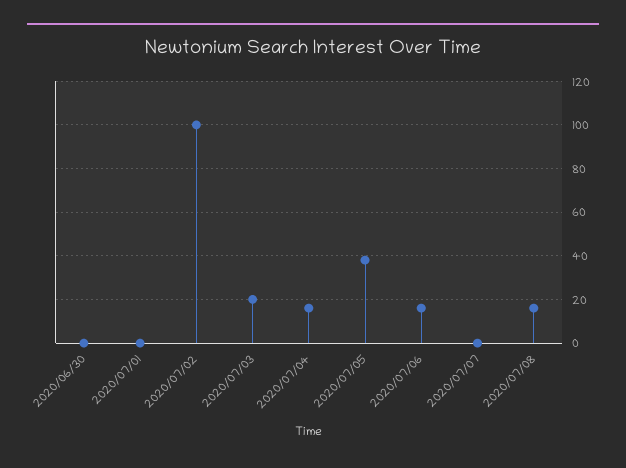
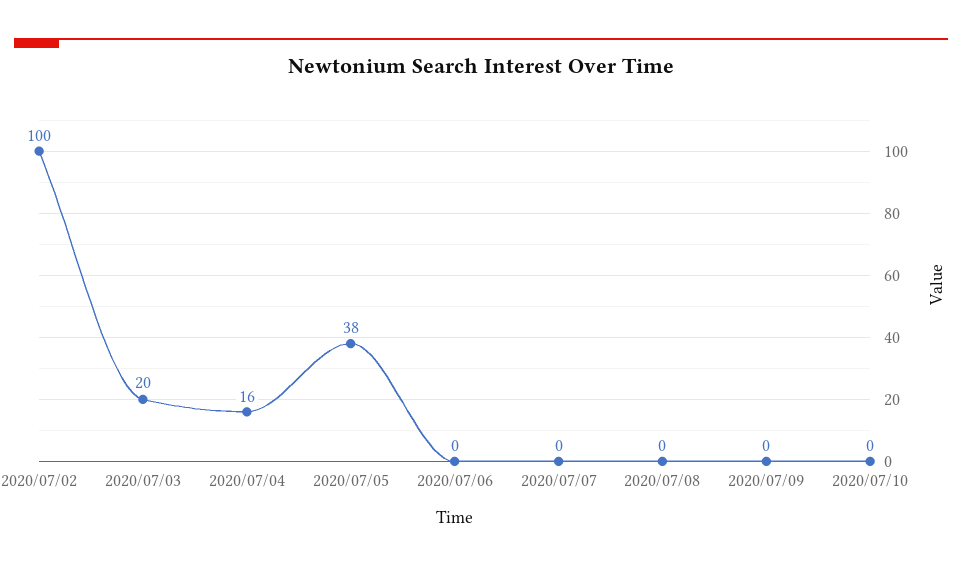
2020/06/30: 0 -> none
2020/07/01: 0 -> none
2020/07/06: 15 -> 0
2020/07/08: 15 -> 0
2020/07/09: none -> 0
2020/07/10: none -> 0

